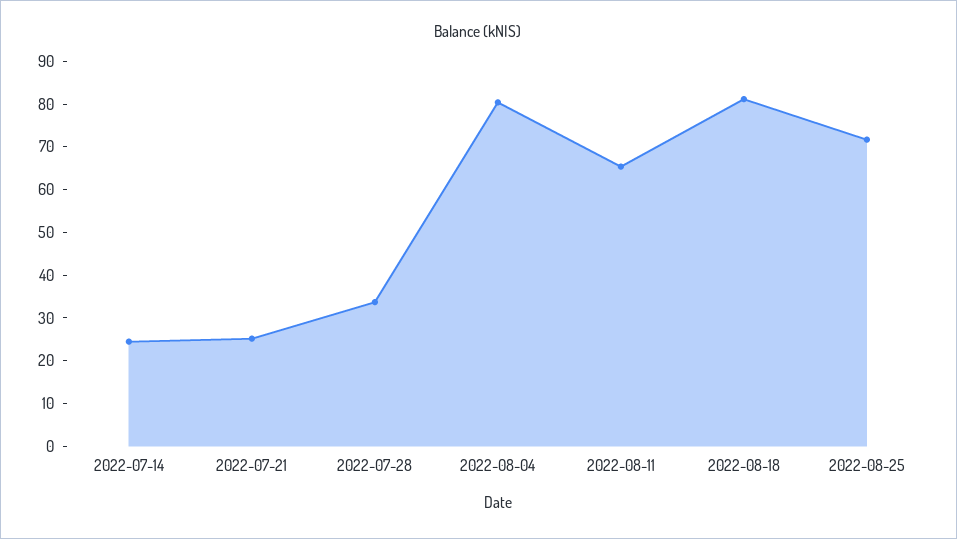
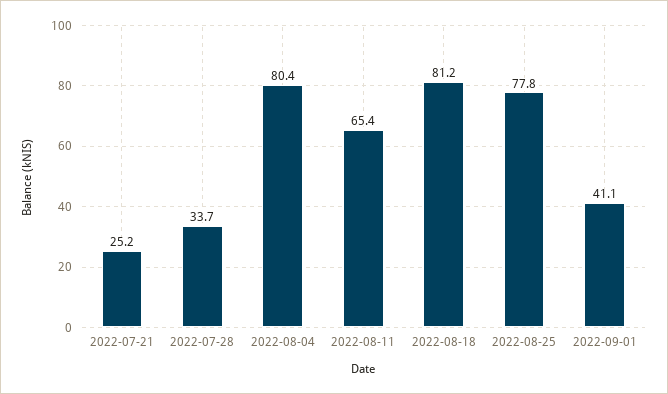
2022-07-14: 24 -> none
2022-08-25: 72 -> 77.8
2022-09-01: none -> 41.1

